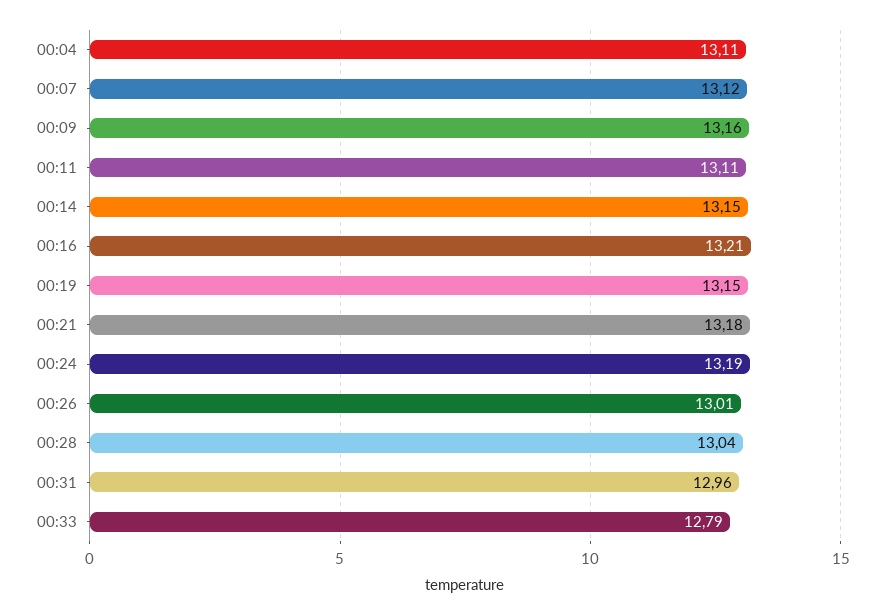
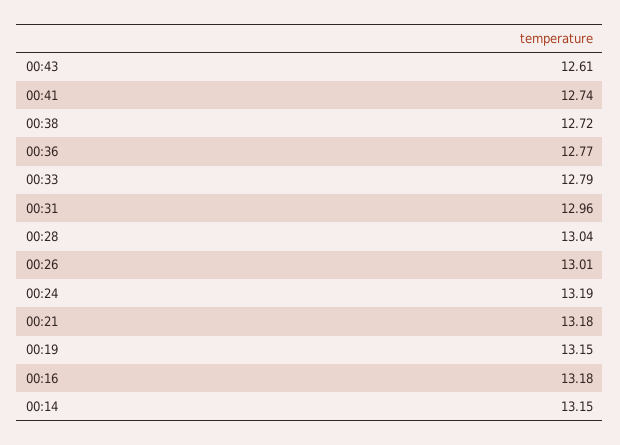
00:04: 13.11 -> none
00:07: 13.12 -> none
00:09: 13.16 -> none
00:11: 13.11 -> none
00:16: 13.21 -> 13.18
00:43: none -> 12.61
00:41: none -> 12.74
00:38: none -> 12.72
00:36: none -> 12.77

